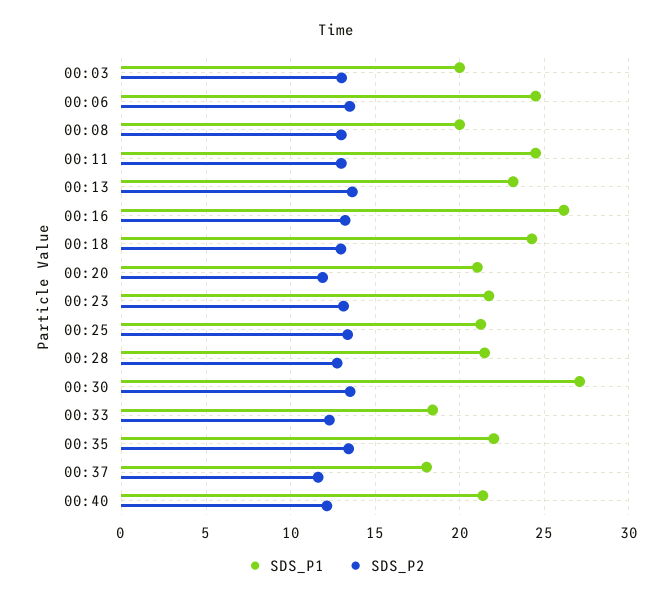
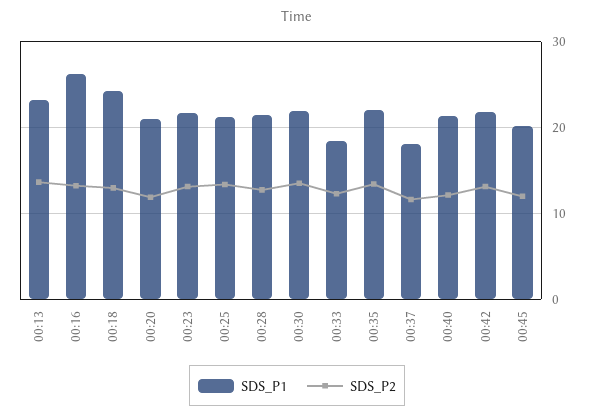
SDS_P1, 00:03: 20 -> none
SDS_P2, 00:03: 13 -> none
SDS_P1, 00:06: 24.5 -> none
SDS_P2, 00:06: 13.5 -> none
SDS_P1, 00:08: 20 -> none
SDS_P2, 00:08: 13 -> none
SDS_P1, 00:11: 24.5 -> none
SDS_P2, 00:11: 13 -> none
SDS_P1, 00:30: 27 -> 22
SDS_P1, 00:42: none -> 22
SDS_P2, 00:42: none -> 13
SDS_P1, 00:45: none -> 20
SDS_P2, 00:45: none -> 12

